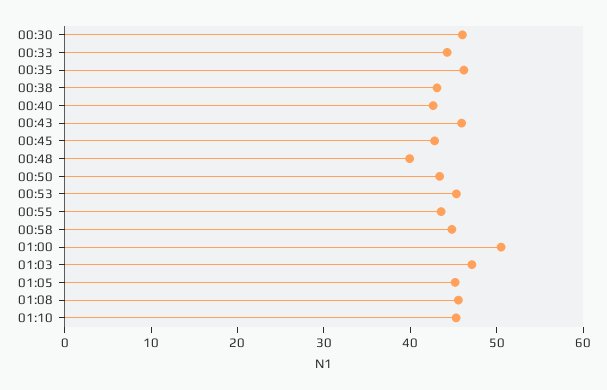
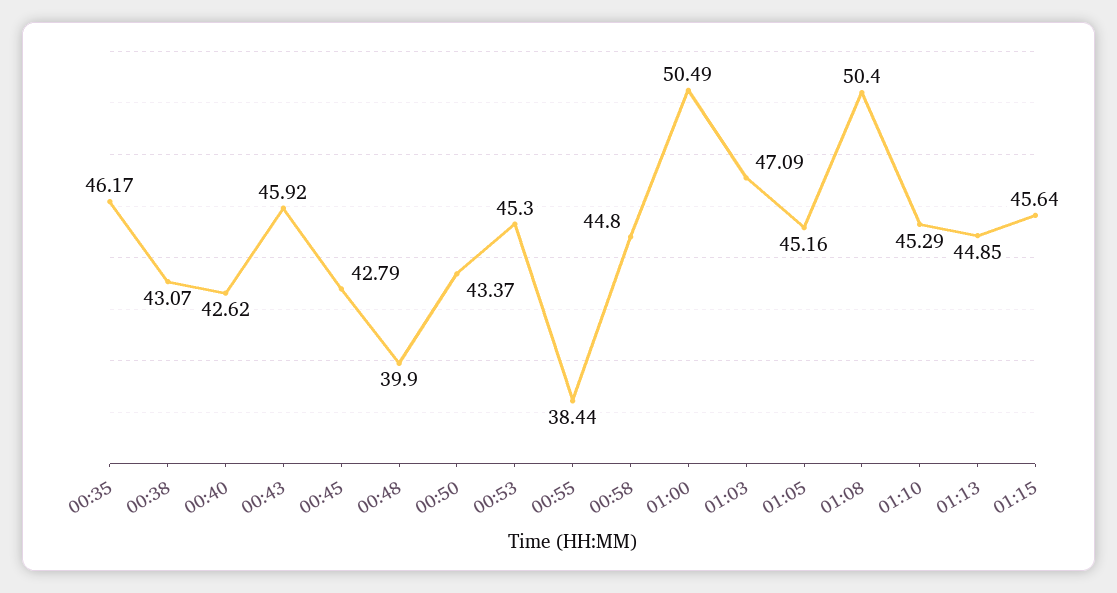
00:30: 46 -> none
00:33: 44 -> none
00:55: 44 -> 38.44
01:08: 46 -> 50.4
01:13: none -> 44.85
01:15: none -> 45.64

